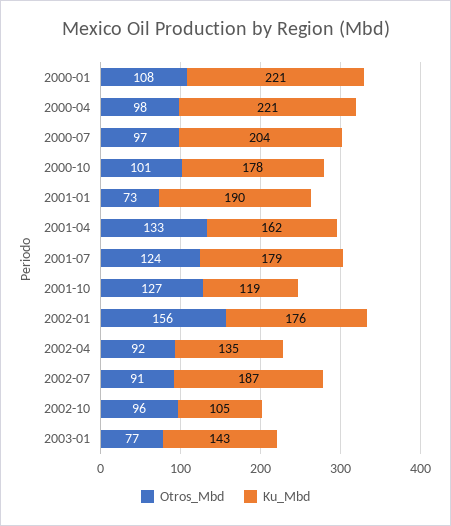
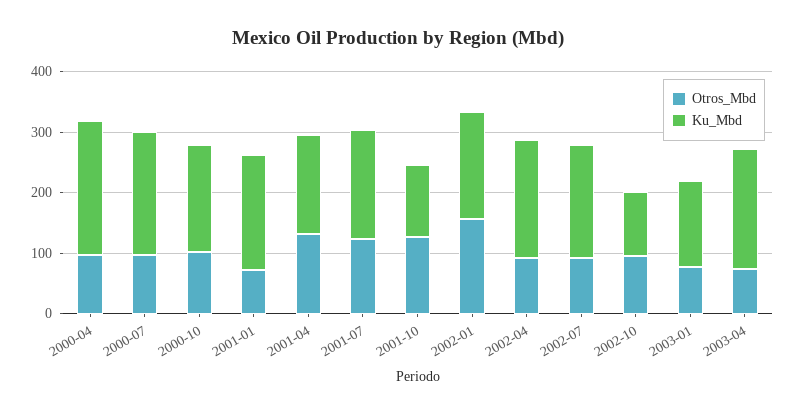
Otros_Mbd, 2000-01: 108 -> none
Ku_Mbd, 2000-01: 221 -> none
Ku_Mbd, 2002-04: 135 -> 200
Otros_Mbd, 2003-04: none -> 80
Ku_Mbd, 2003-04: none -> 200

